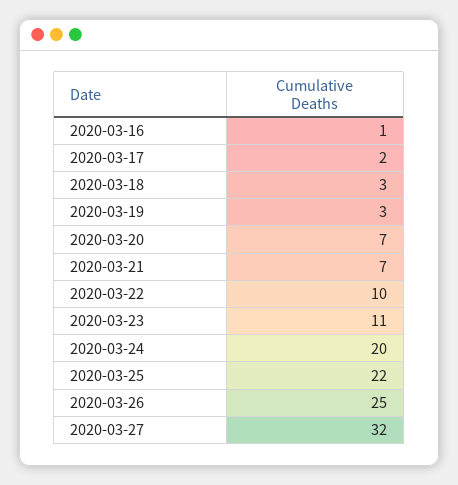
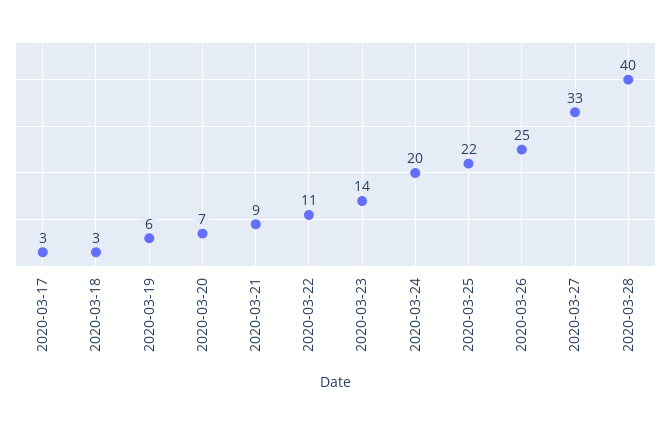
2020-03-16: 1 -> none
2020-03-17: 2 -> 3
2020-03-19: 3 -> 6
2020-03-21: 7 -> 9
2020-03-22: 10 -> 11
2020-03-23: 11 -> 14
2020-03-27: 32 -> 33
2020-03-28: none -> 40

